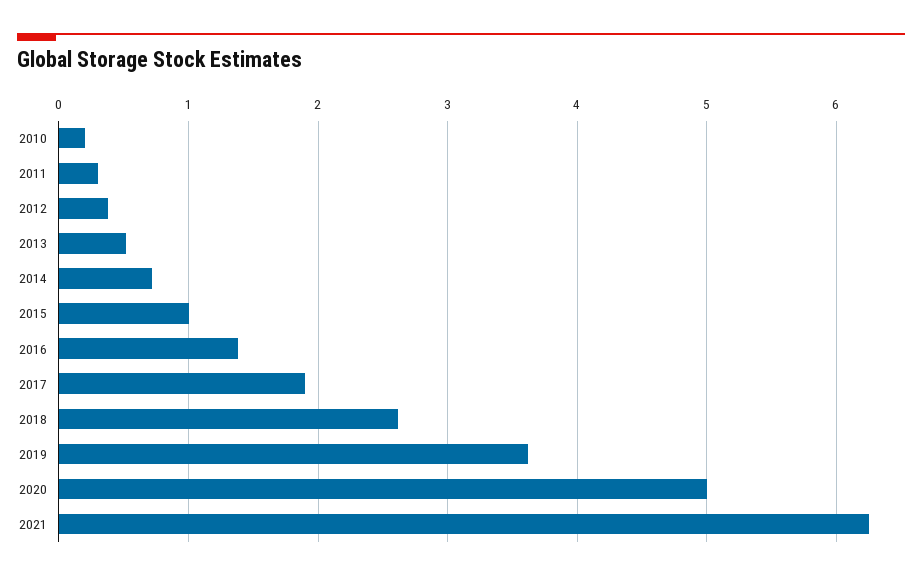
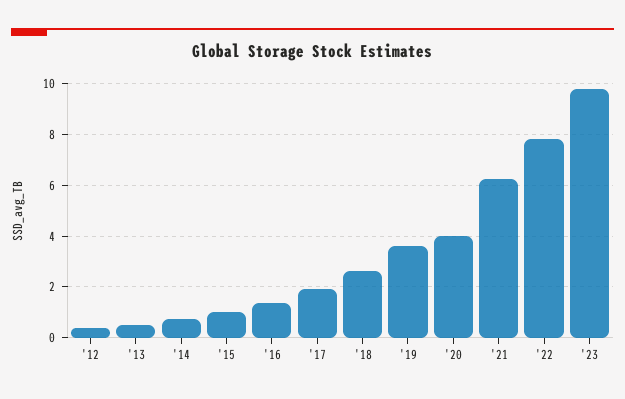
2010: 0.2 -> none
2011: 0.3 -> none
2020: 5 -> 4
'22: none -> 7.75
'23: none -> 9.75

